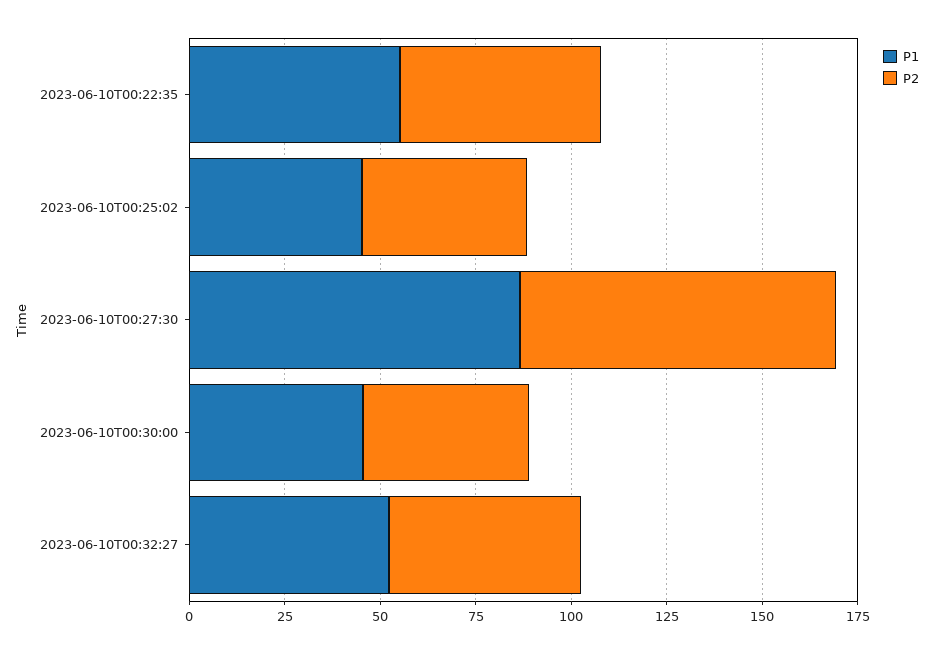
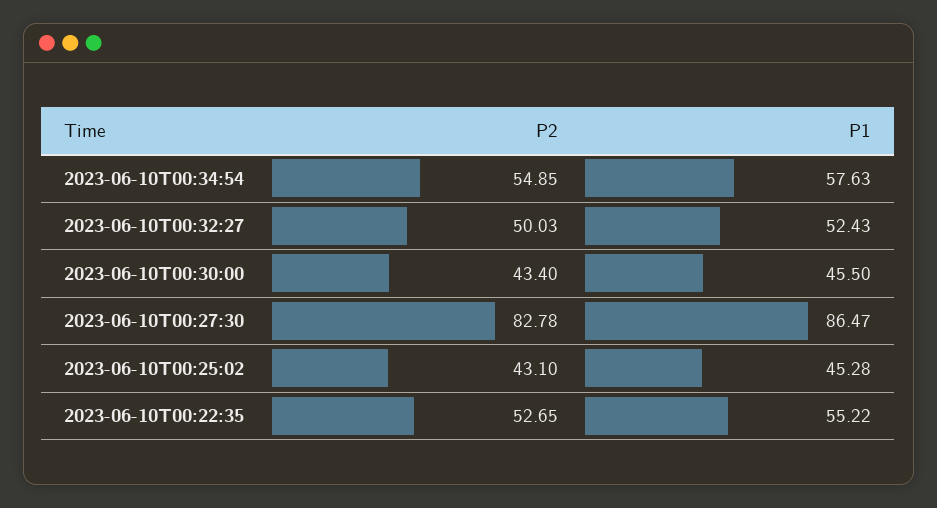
P2, 2023-06-10T00:34:54: none -> 54.85
P1, 2023-06-10T00:34:54: none -> 57.63

